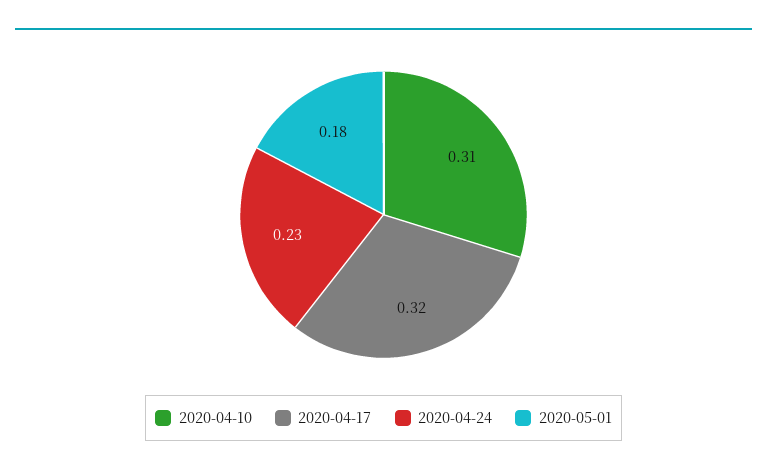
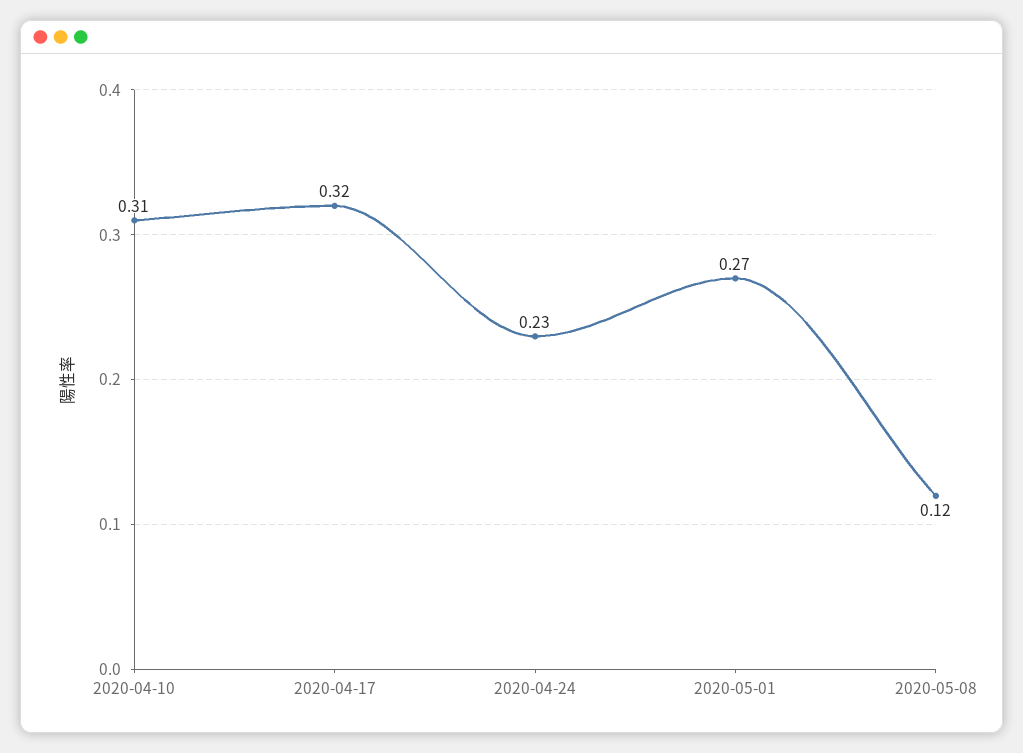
2020-05-01: 0.18 -> 0.27
2020-05-08: none -> 0.12

